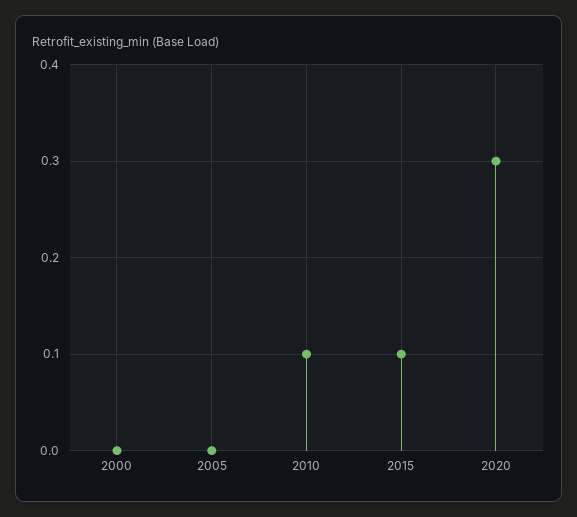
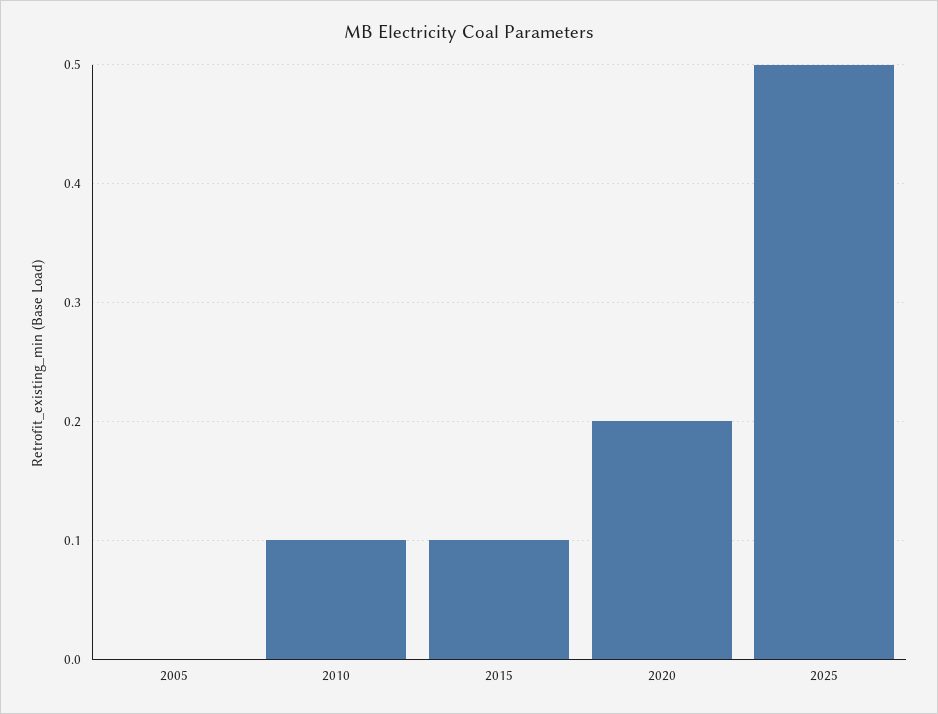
2000: 0 -> none
2020: 0.3 -> 0.2
2025: none -> 0.5

